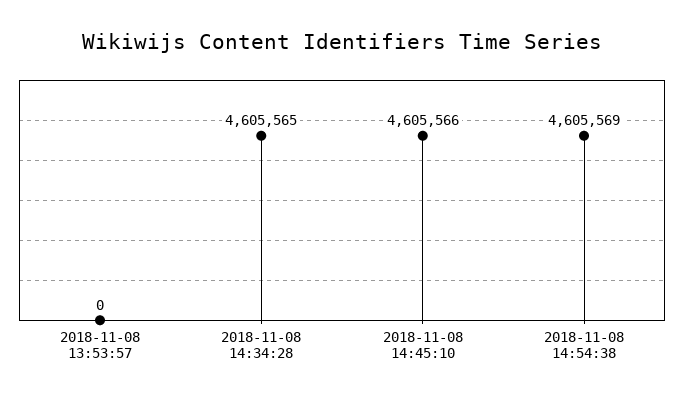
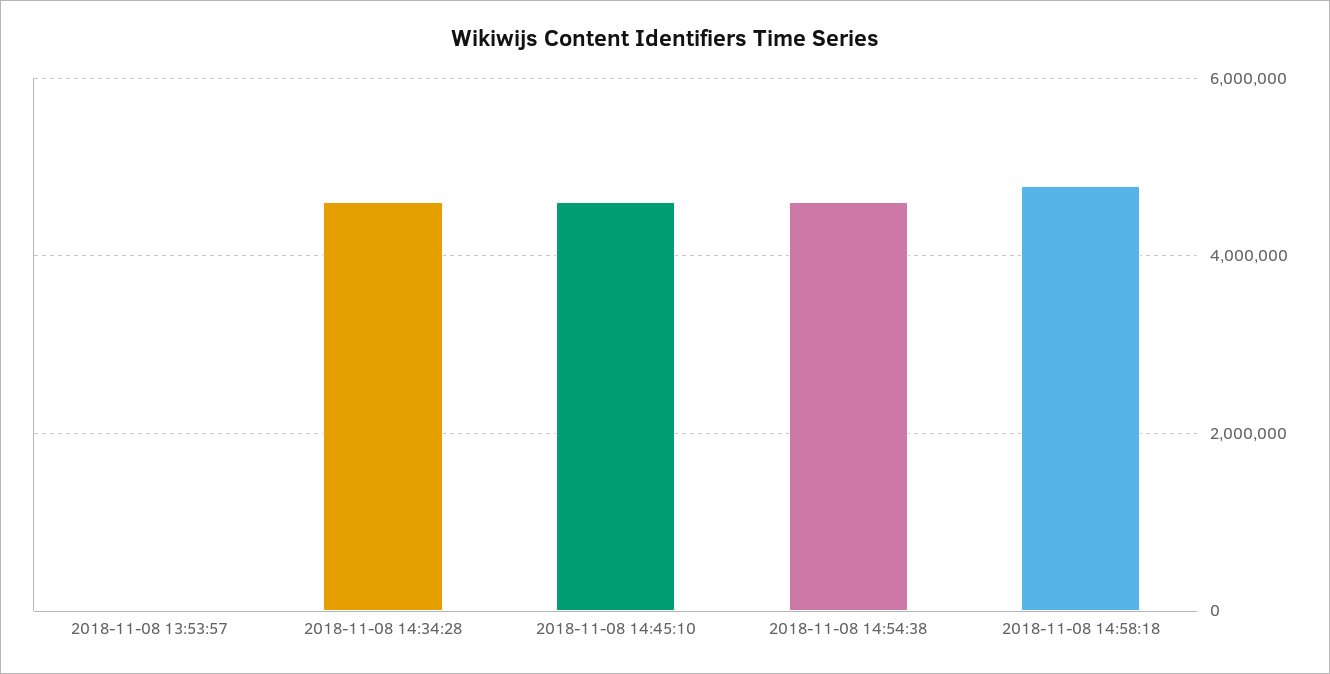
2018-11-08 14:58:18: none -> 4800000

